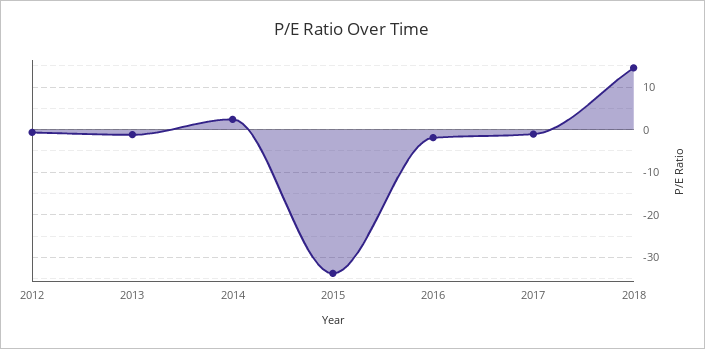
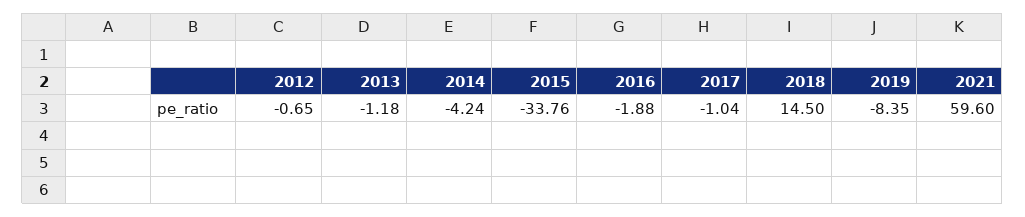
2014: 2 -> -4.24
2019: none -> -8.35
2021: none -> 59.6

